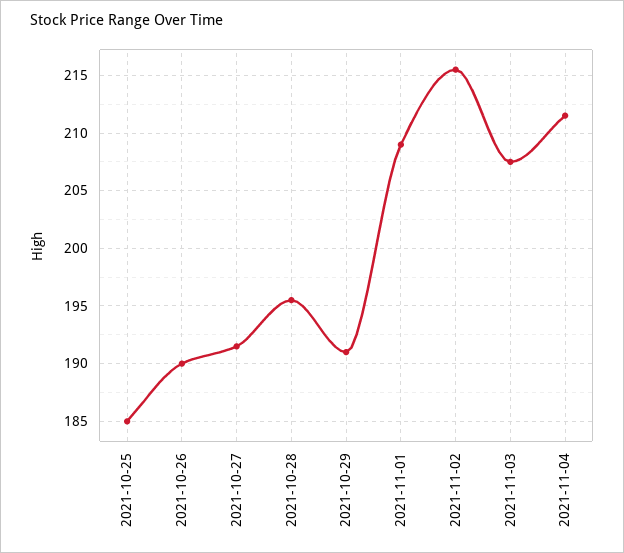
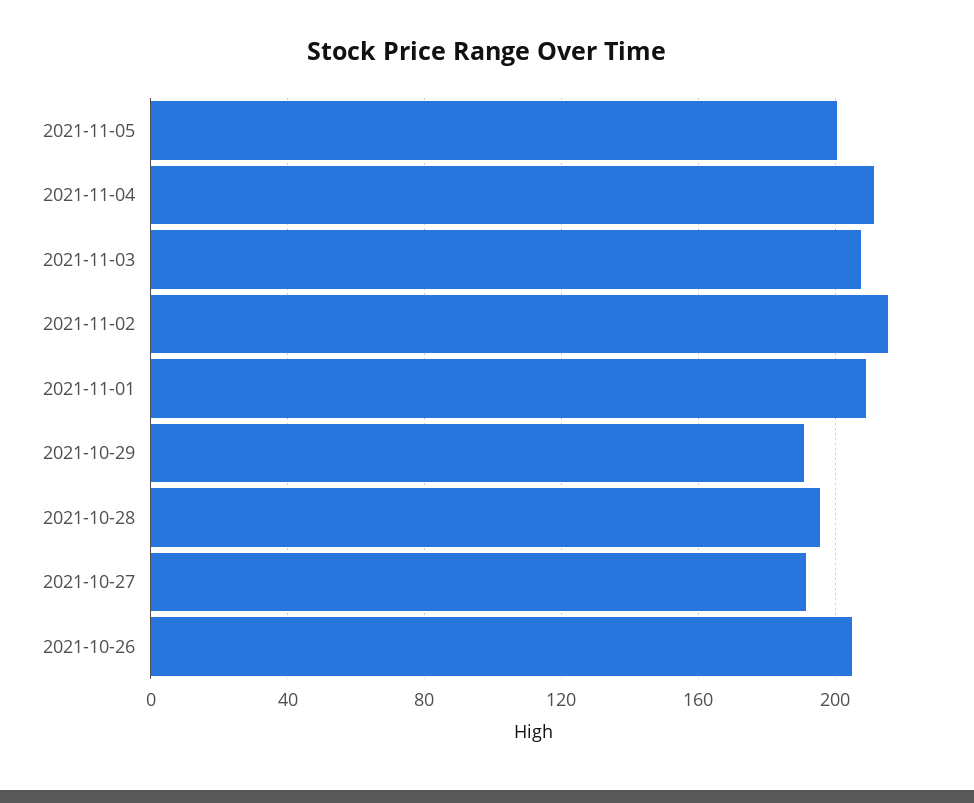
2021-10-25: 185 -> none
2021-10-26: 190 -> 205
2021-11-05: none -> 200

